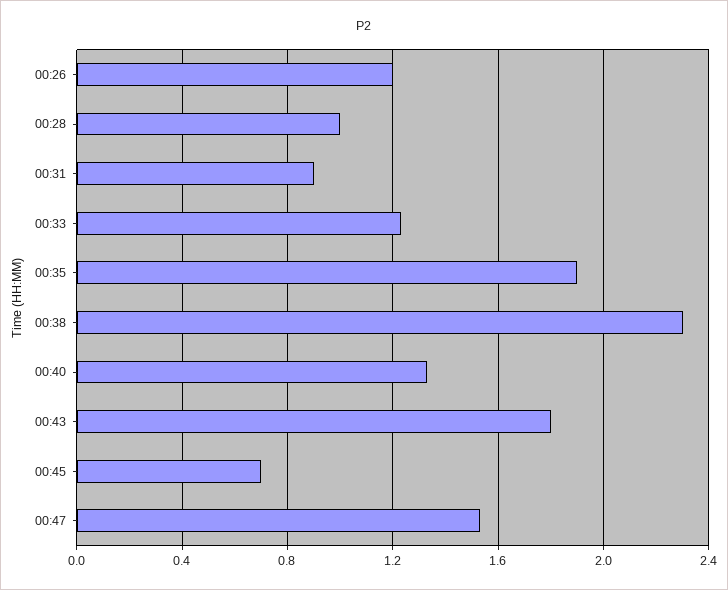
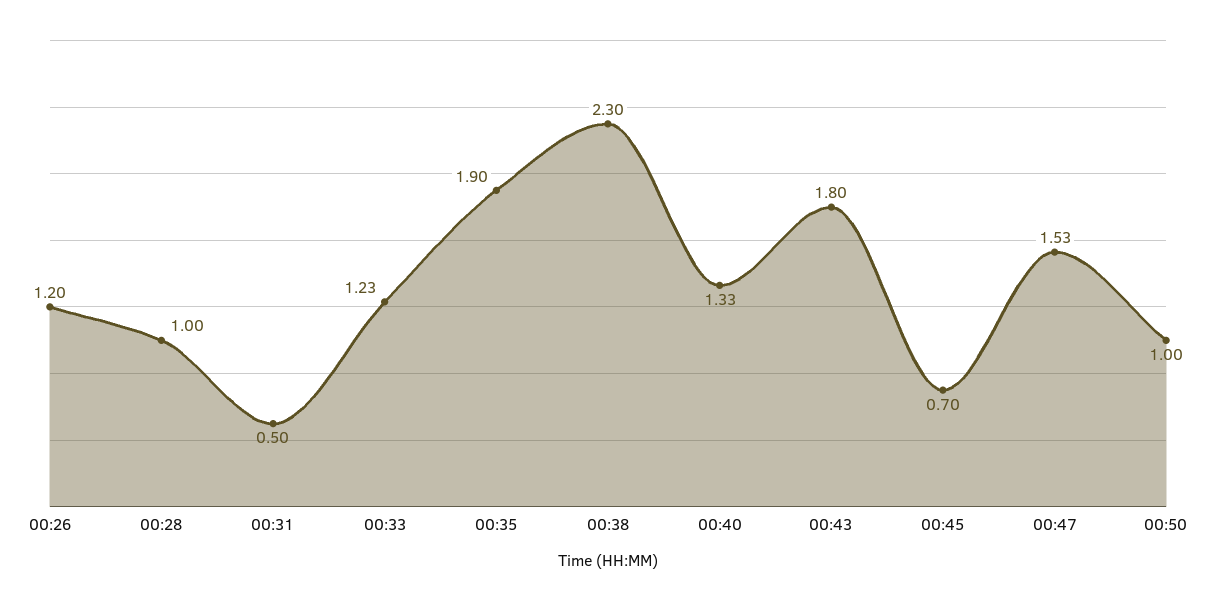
00:31: 0.9 -> 0.5
00:50: none -> 1

